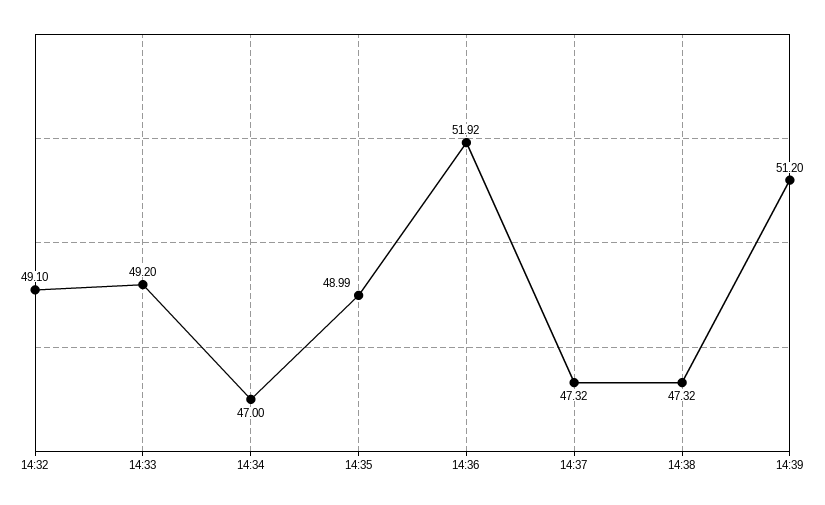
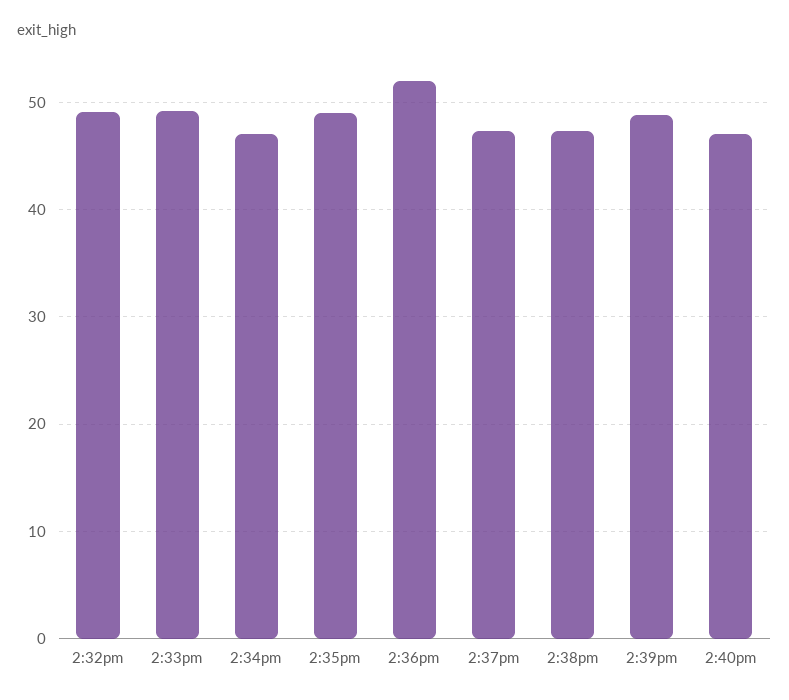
14:39: 51.2 -> 49
2:40pm: none -> 47

